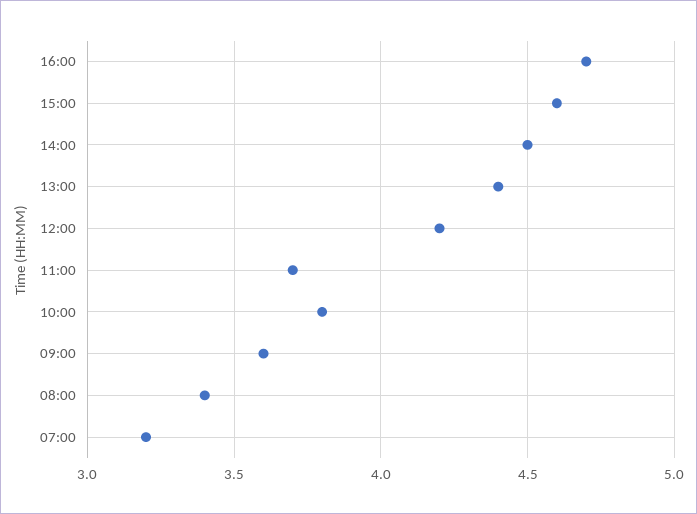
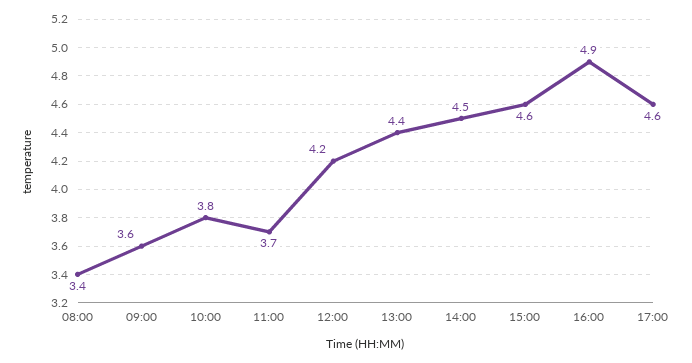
16:00: 4.7 -> 4.9
07:00: 3.2 -> none
17:00: none -> 4.6

